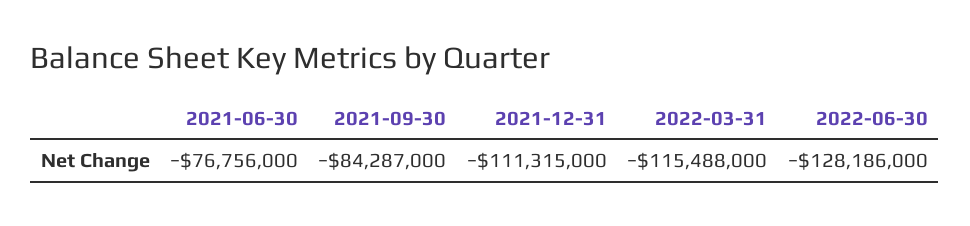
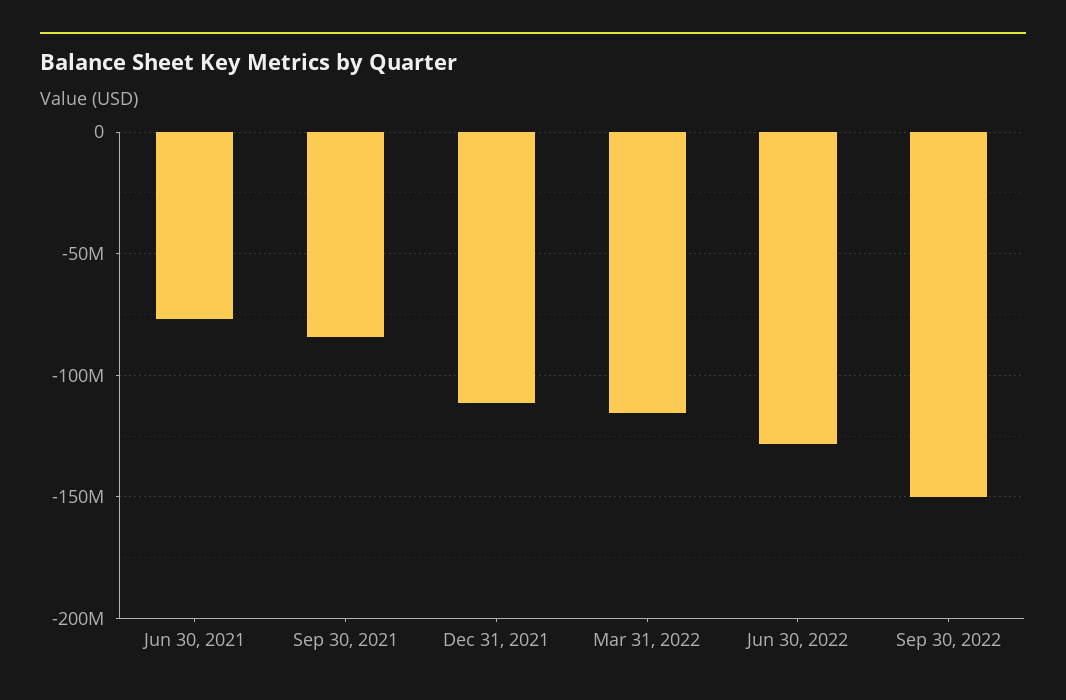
Sep 30, 2022: none -> -150000000

